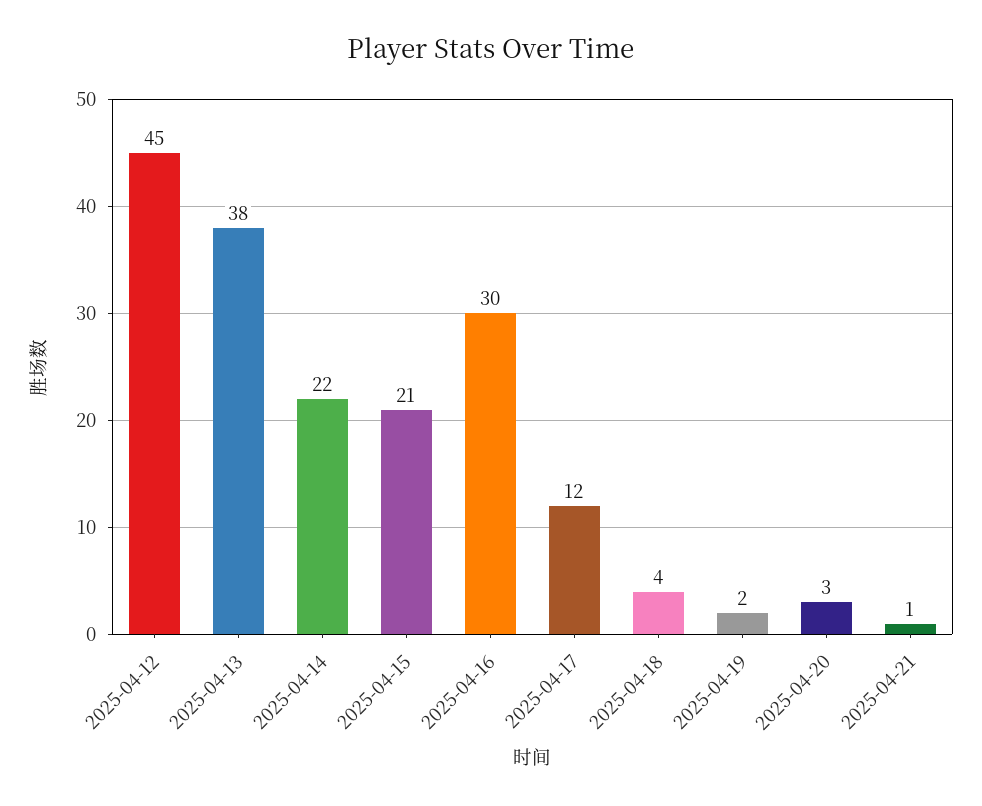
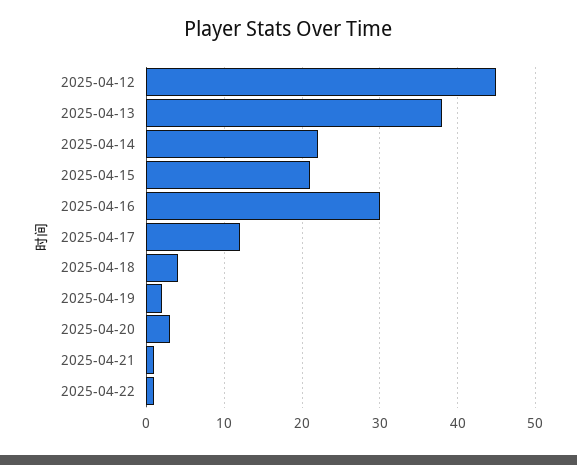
2025-04-22: none -> 1

